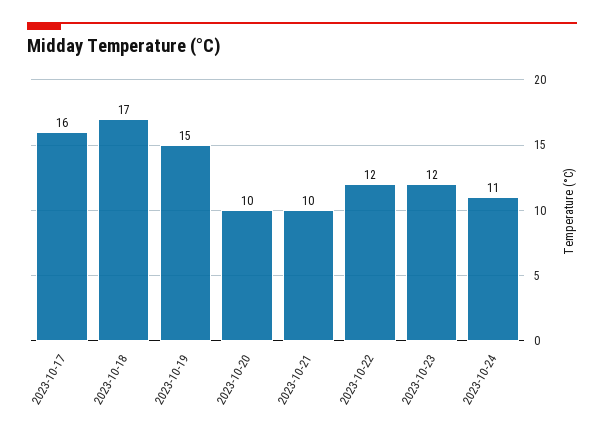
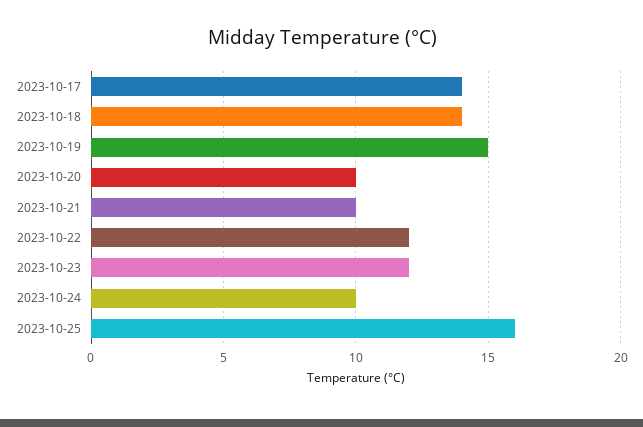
2023-10-17: 16 -> 14
2023-10-18: 17 -> 14
2023-10-24: 11 -> 10
2023-10-25: none -> 16

